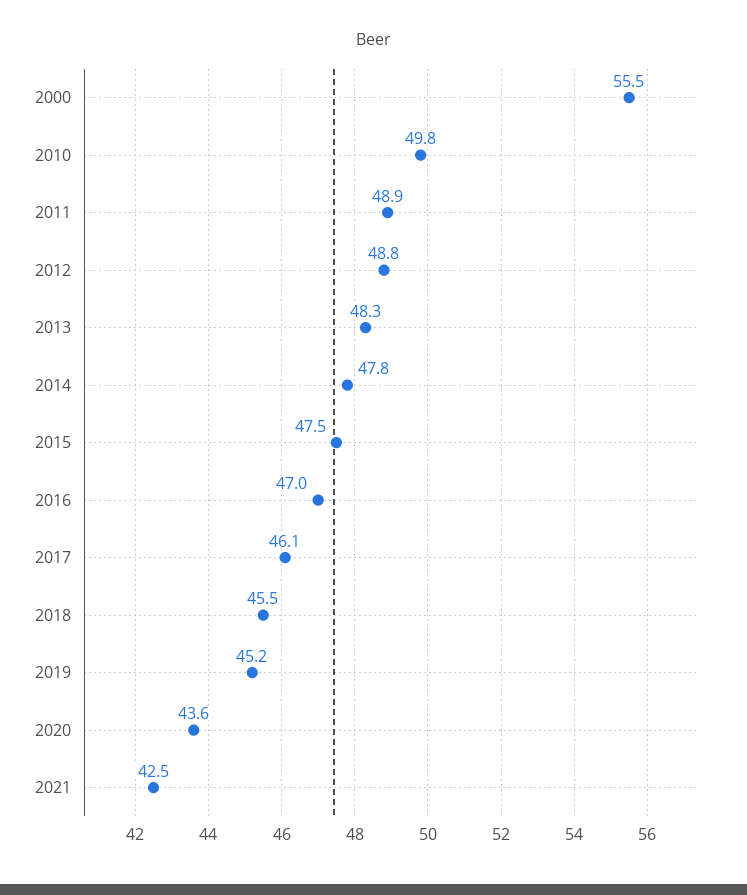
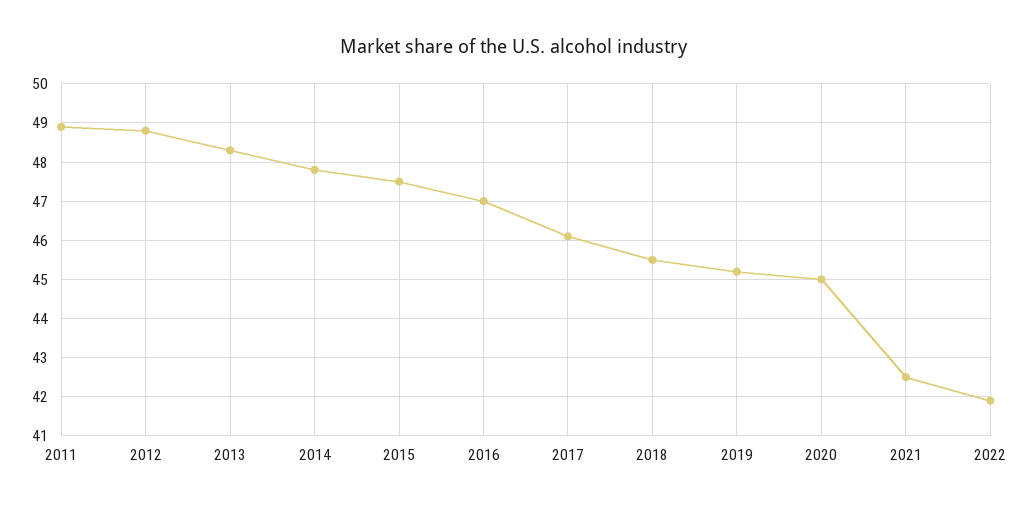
2000: 55.5 -> none
2010: 49.8 -> none
2020: 43.6 -> 45
2022: none -> 42

